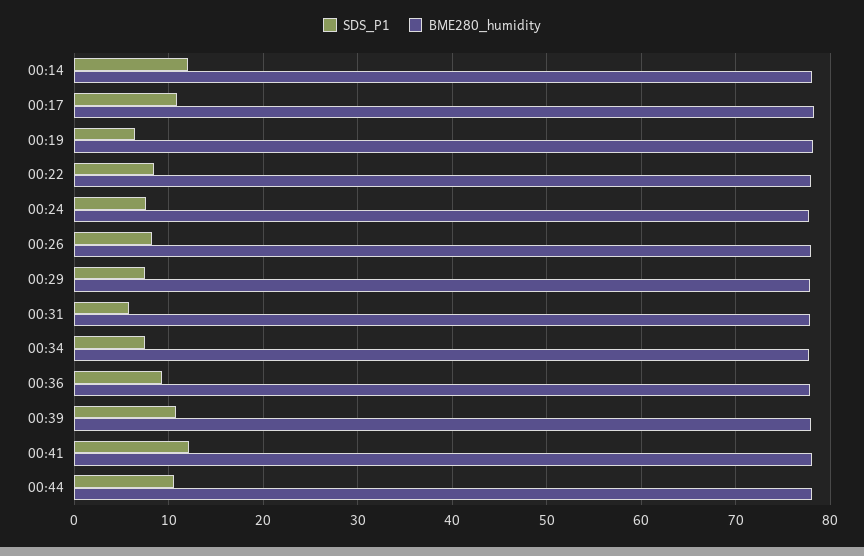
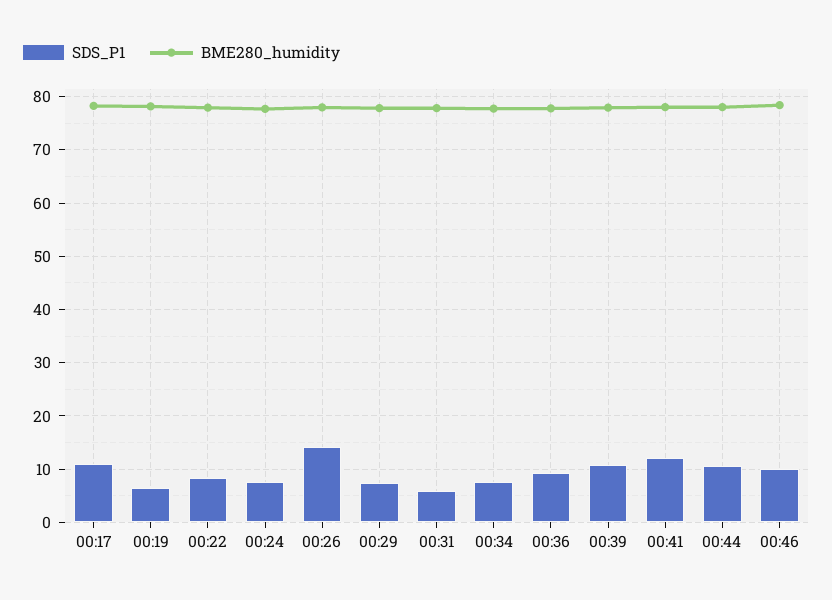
SDS_P1, 00:14: 12 -> none
BME280_humidity, 00:14: 78 -> none
SDS_P1, 00:26: 8 -> 14
SDS_P1, 00:46: none -> 10
BME280_humidity, 00:46: none -> 78

